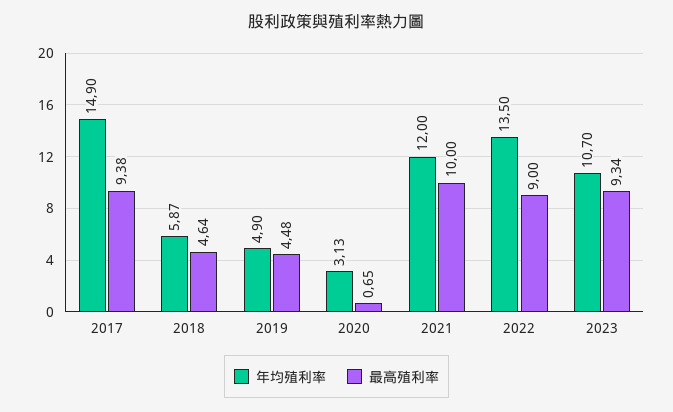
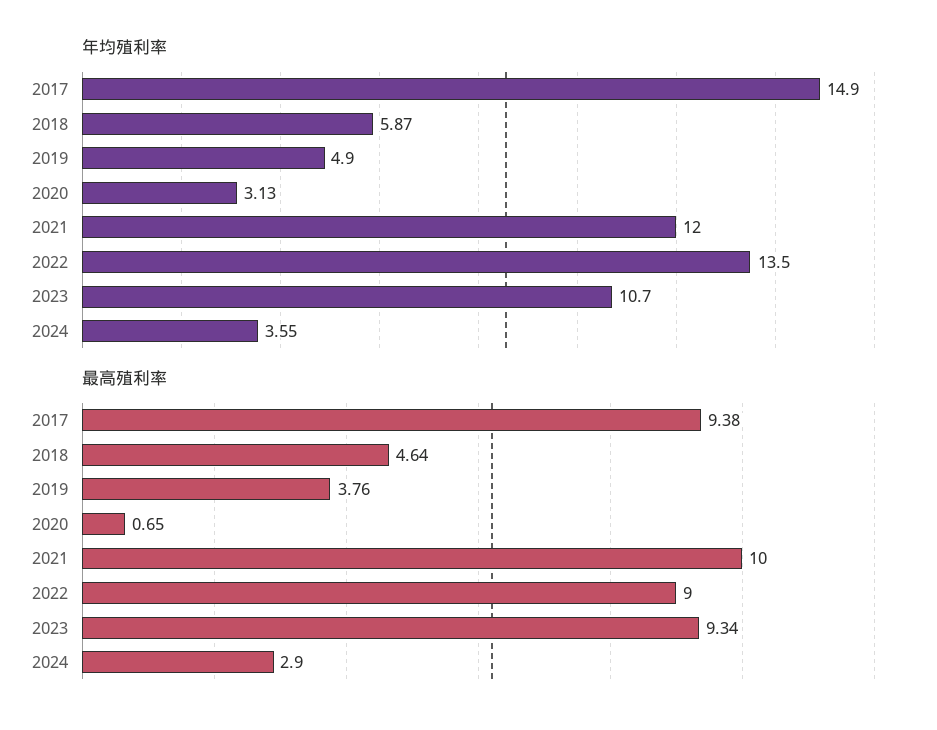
最高殖利率, 2019: 4.48 -> 3.76
年均殖利率, 2024: none -> 3.55
最高殖利率, 2024: none -> 2.9

